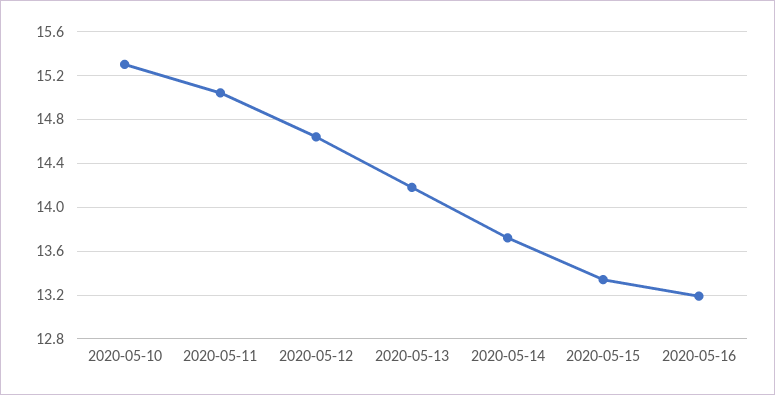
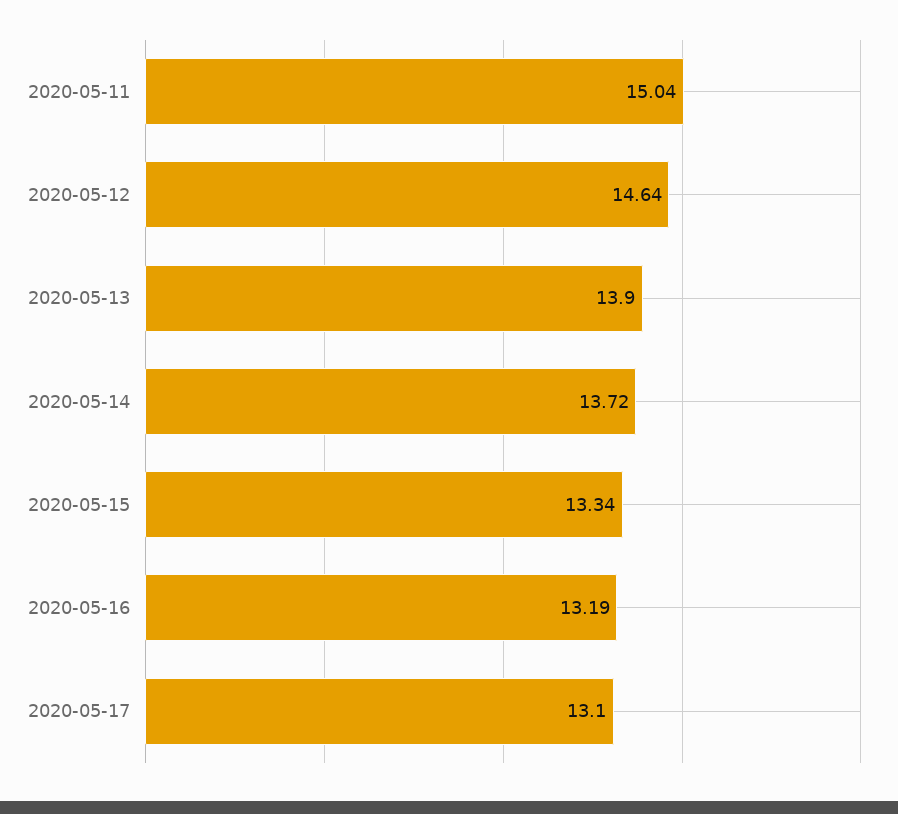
2020-05-10: 15.3 -> none
2020-05-13: 14.2 -> 13.9
2020-05-17: none -> 13.1

